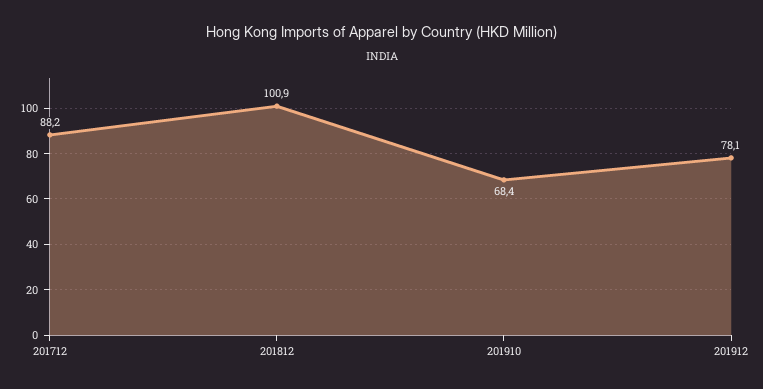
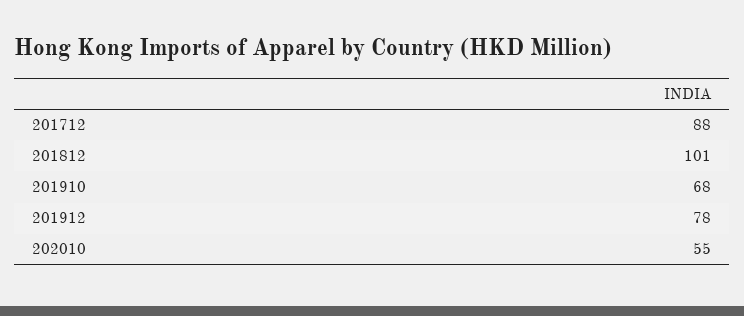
202010: none -> 55

